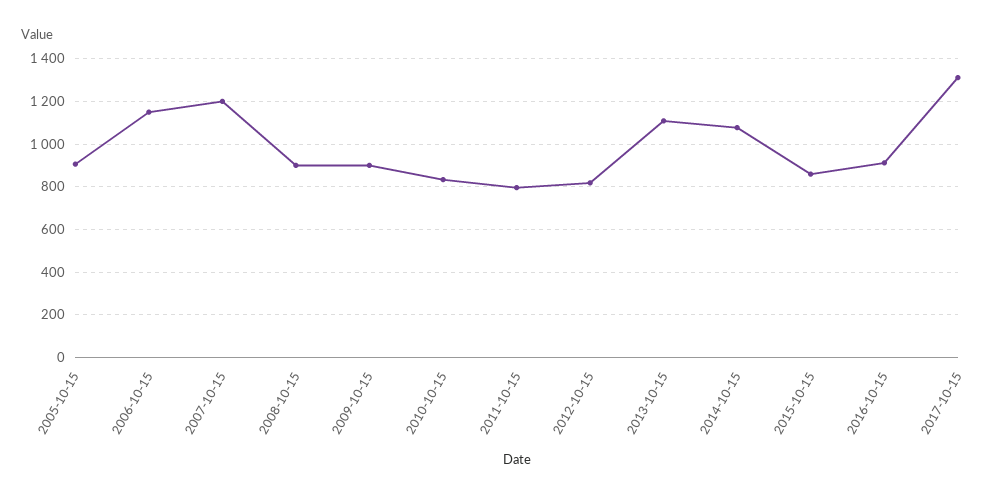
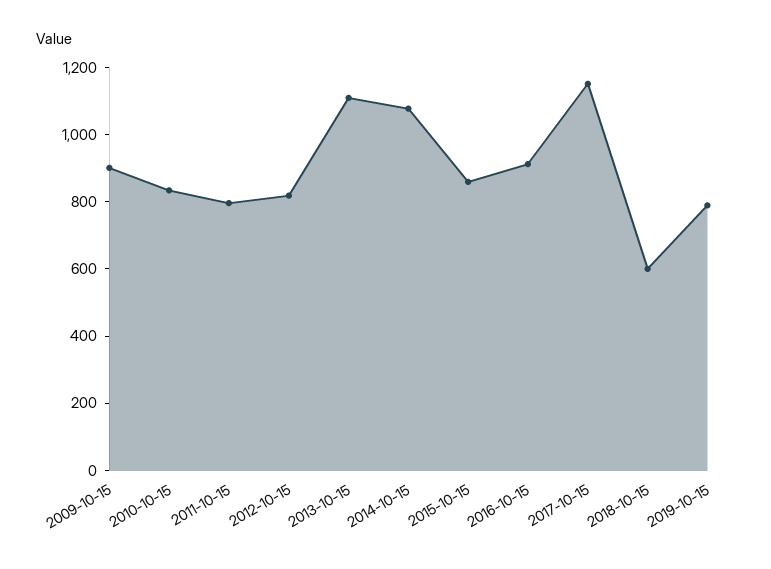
2005-10-15: 900 -> none
2006-10-15: 1150 -> none
2007-10-15: 1200 -> none
2008-10-15: 900 -> none
2017-10-15: 1300 -> 1150
2018-10-15: none -> 600
2019-10-15: none -> 800

